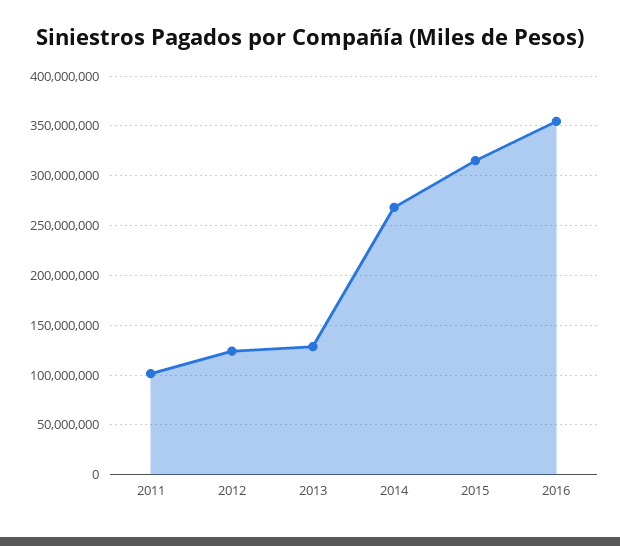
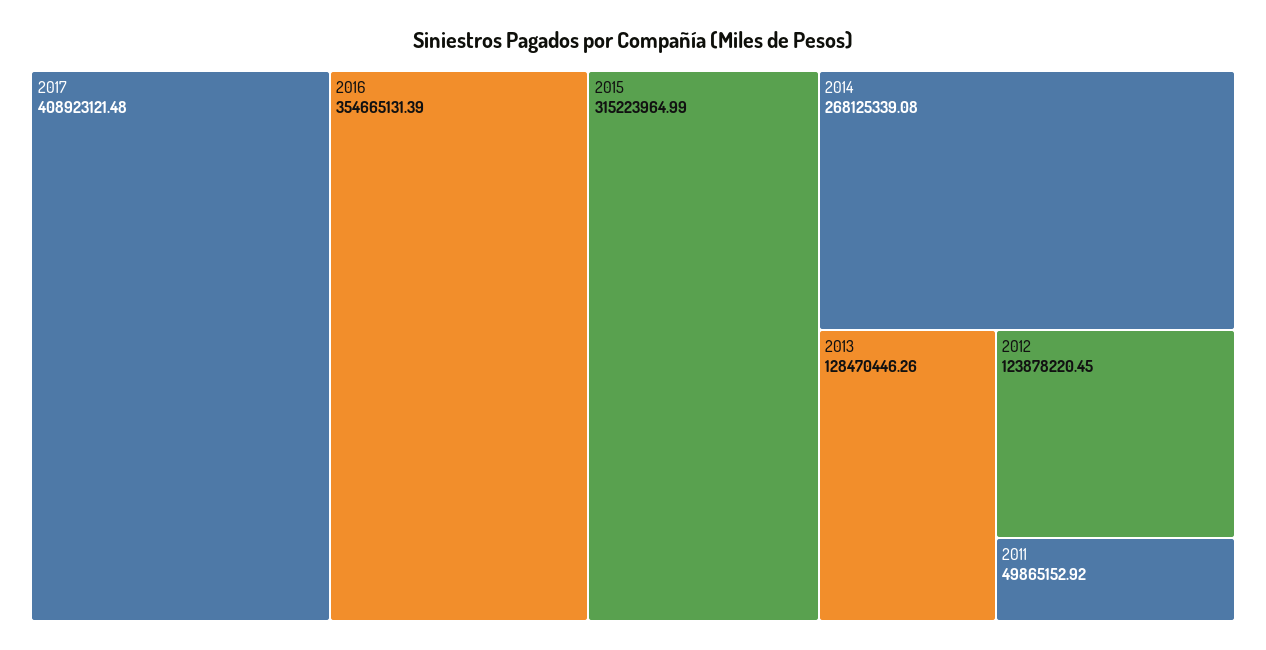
2011: 100000000 -> 49865152.92
2017: none -> 408923121.48

